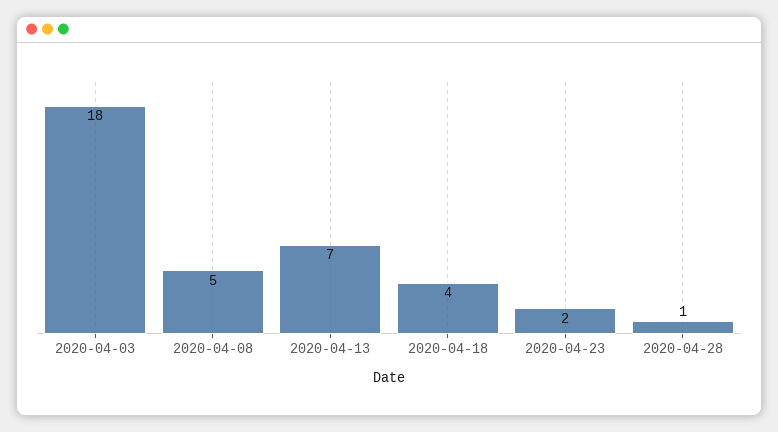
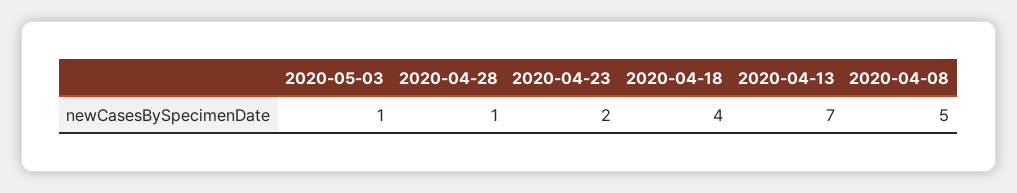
2020-04-03: 18 -> none
2020-05-03: none -> 1

